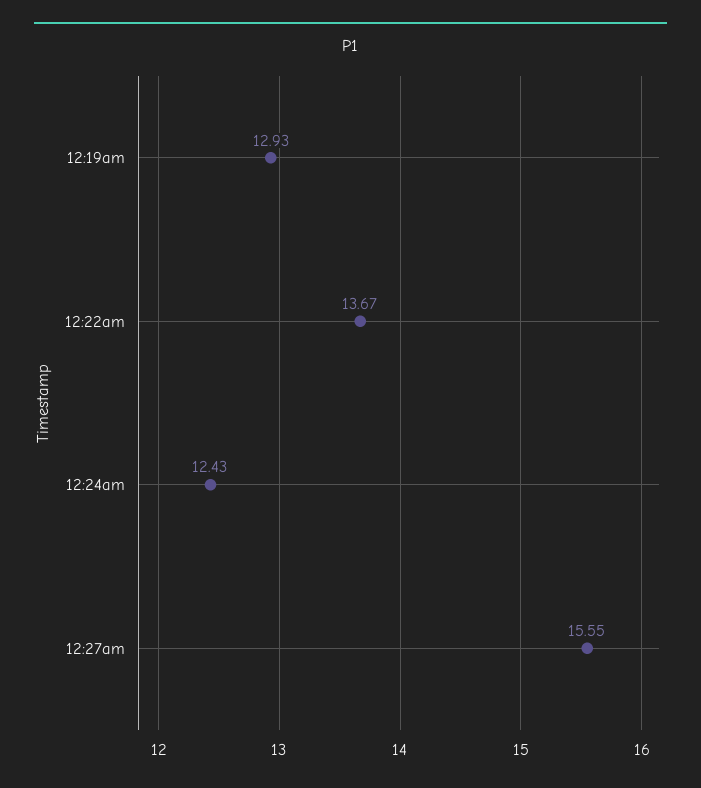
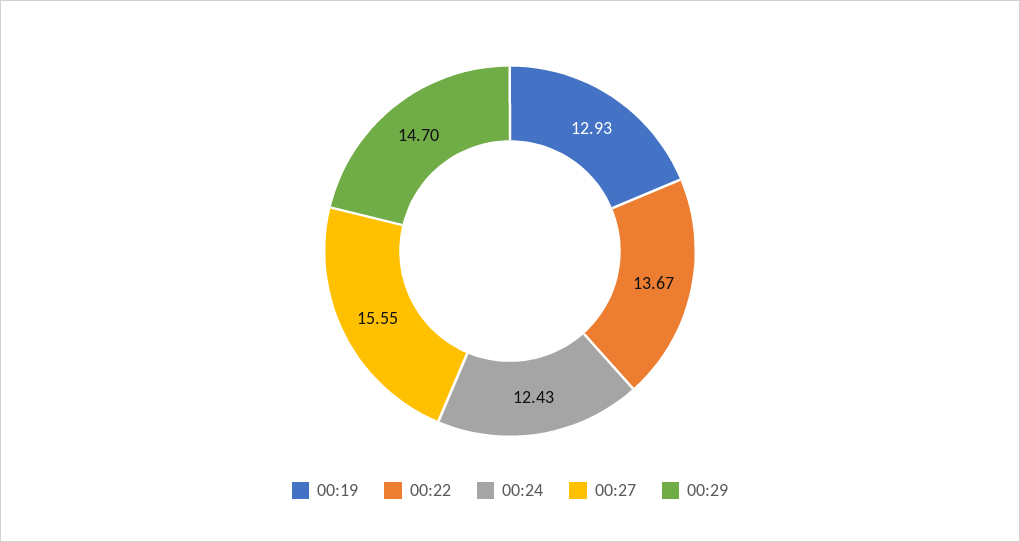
00:29: none -> 14.7

